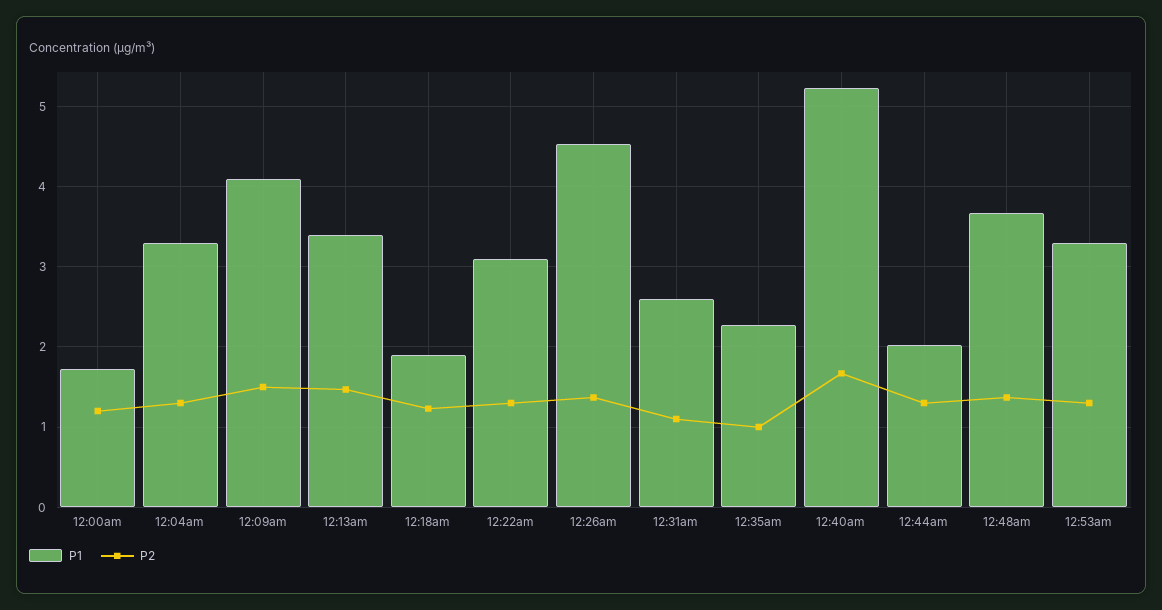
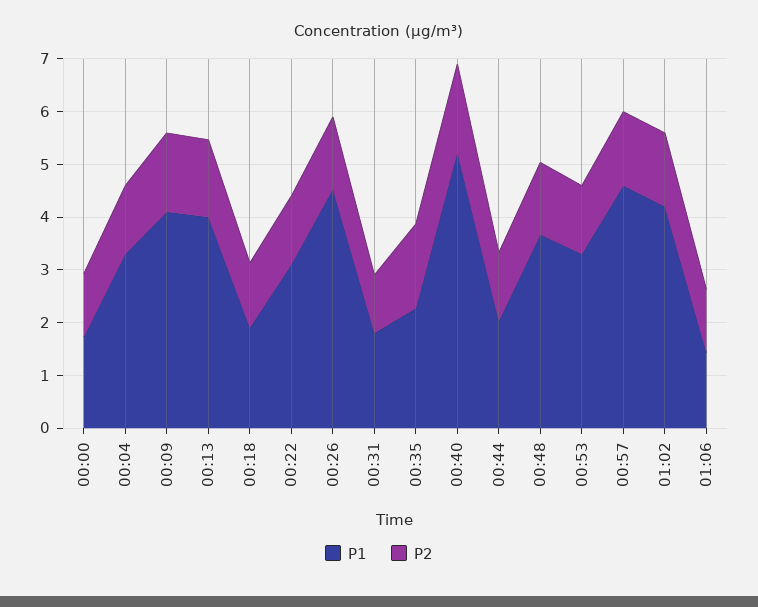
P1, 12:13am: 3.4 -> 4
P1, 12:31am: 2.6 -> 1.8
P2, 12:35am: 1 -> 1.6
P1, 00:57: none -> 4.6
P2, 00:57: none -> 1.4
P1, 01:02: none -> 4.2
P2, 01:02: none -> 1.4
P1, 01:06: none -> 1.4
P2, 01:06: none -> 1.2

